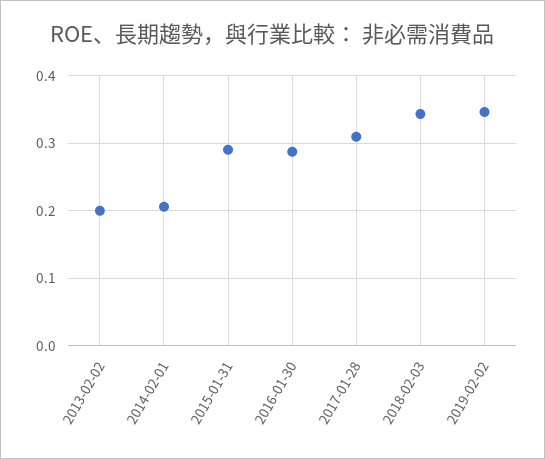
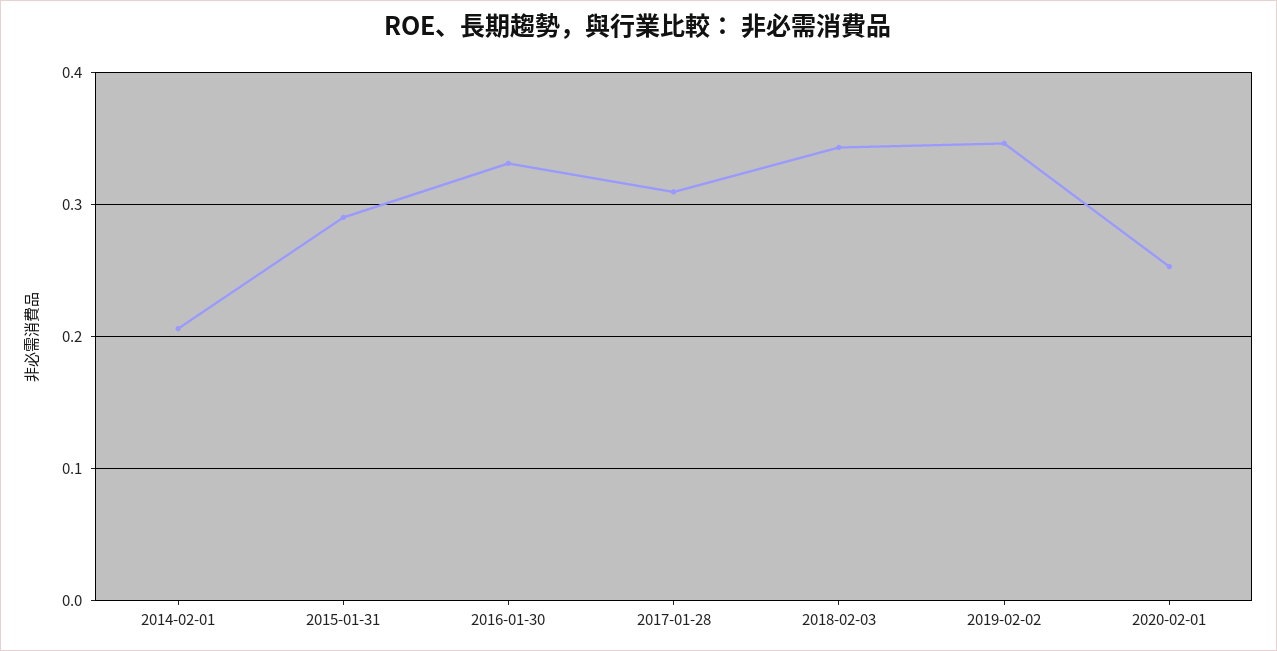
2013-02-02: 0.2 -> none
2016-01-30: 0.29 -> 0.33
2020-02-01: none -> 0.25

